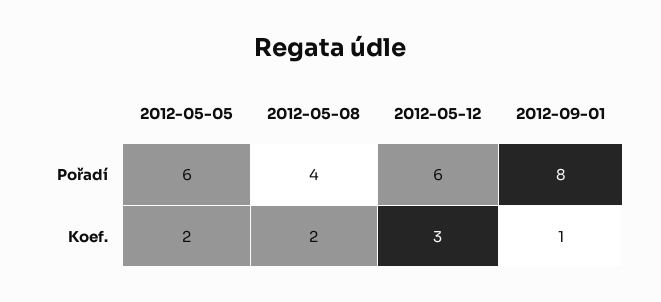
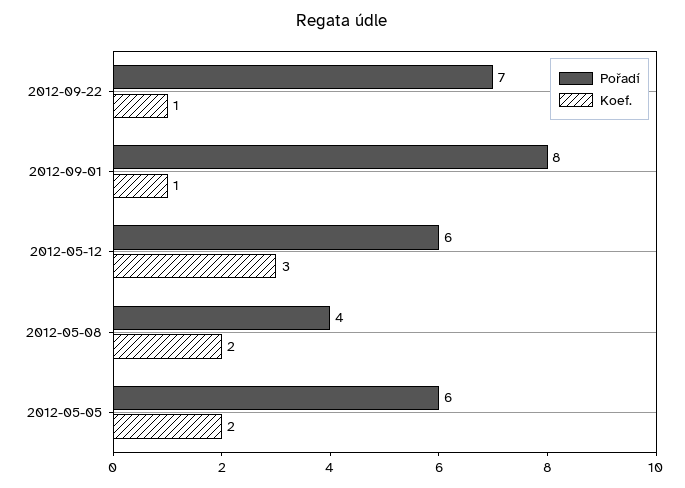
Pořadí, 2012-09-22: none -> 7
Koef., 2012-09-22: none -> 1

